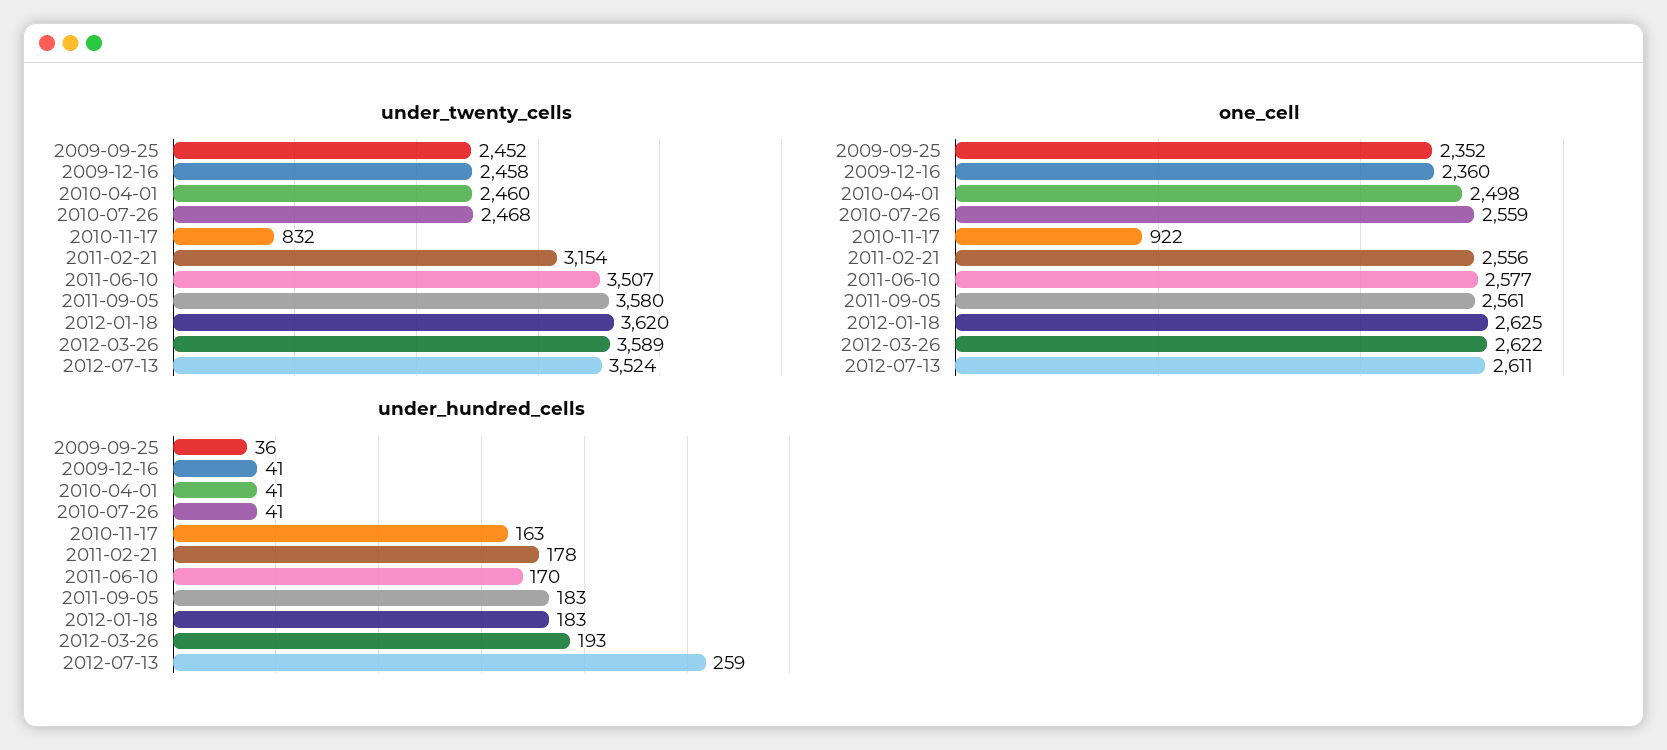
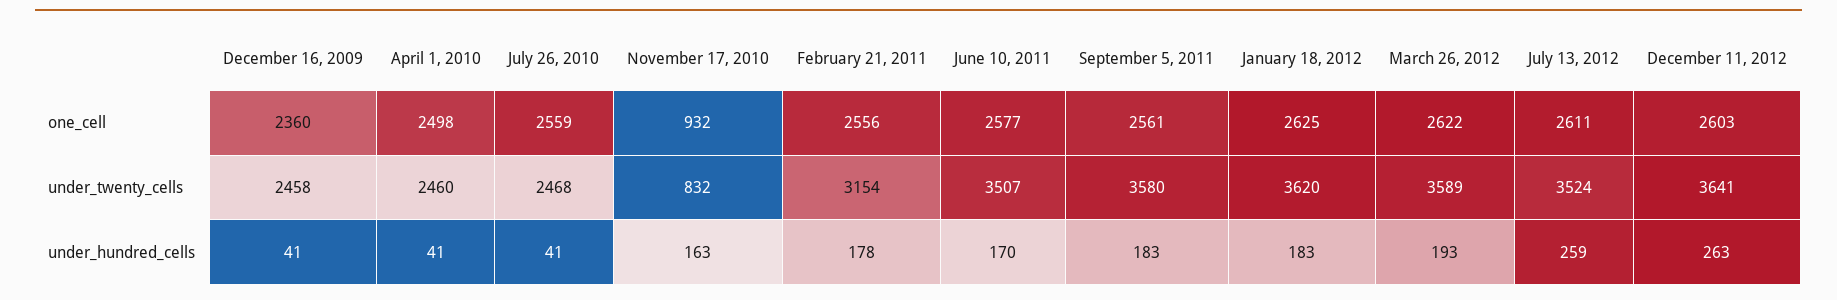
under_twenty_cells, 2009-09-25: 2452 -> none
one_cell, 2009-09-25: 2352 -> none
one_cell, 2010-11-17: 922 -> 932
under_hundred_cells, 2009-09-25: 36 -> none
one_cell, December 11, 2012: none -> 2603
under_twenty_cells, December 11, 2012: none -> 3641
under_hundred_cells, December 11, 2012: none -> 263

